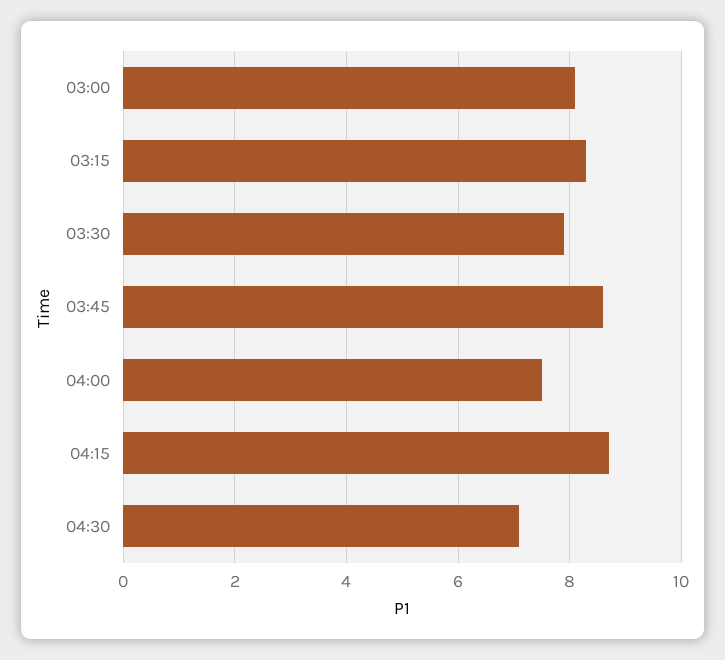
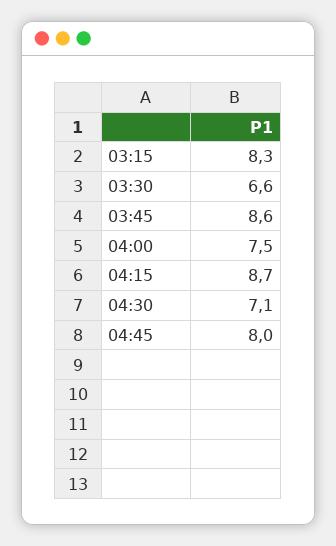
03:00: 8 -> none
03:30: 8 -> 6.6
04:45: none -> 8

